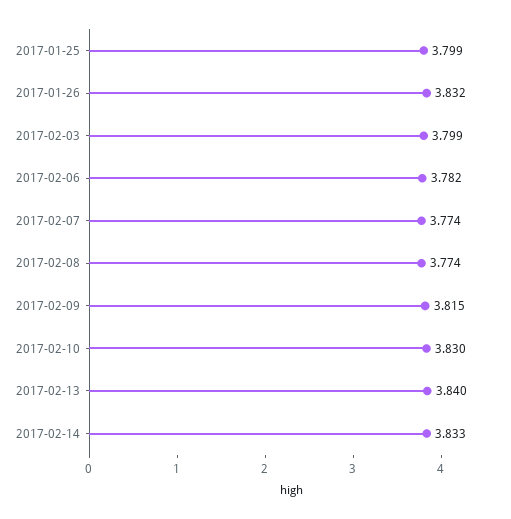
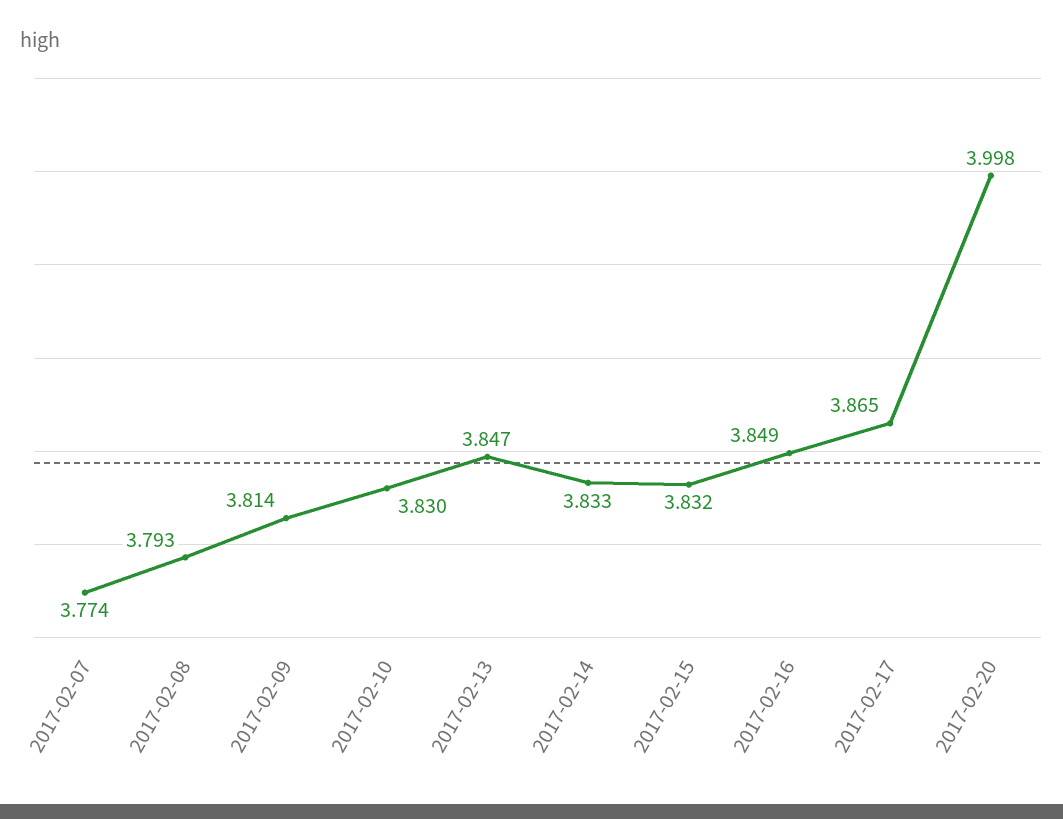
2017-01-25: 3.799 -> none
2017-01-26: 3.832 -> none
2017-02-03: 3.799 -> none
2017-02-06: 3.782 -> none
2017-02-08: 3.774 -> 3.793
2017-02-09: 3.815 -> 3.814
2017-02-13: 3.84 -> 3.847
2017-02-15: none -> 3.832
2017-02-16: none -> 3.849
2017-02-17: none -> 3.865
2017-02-20: none -> 3.998

